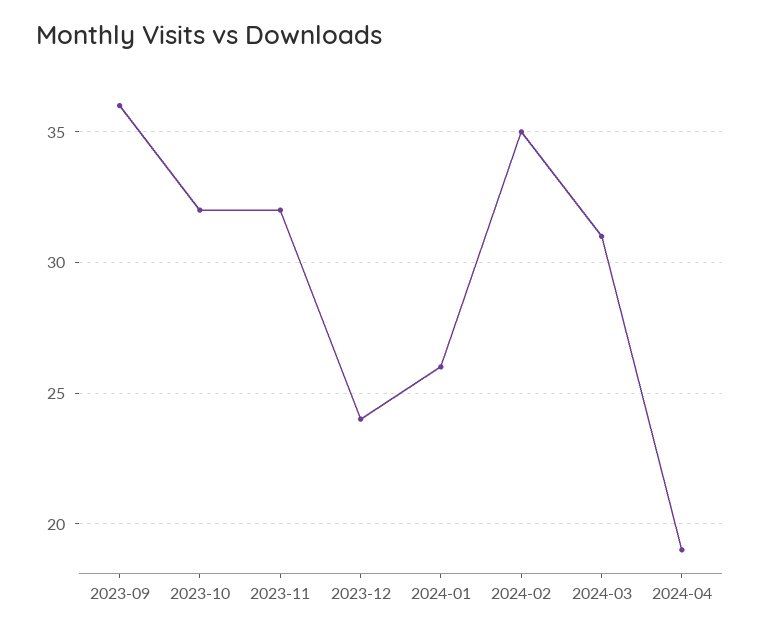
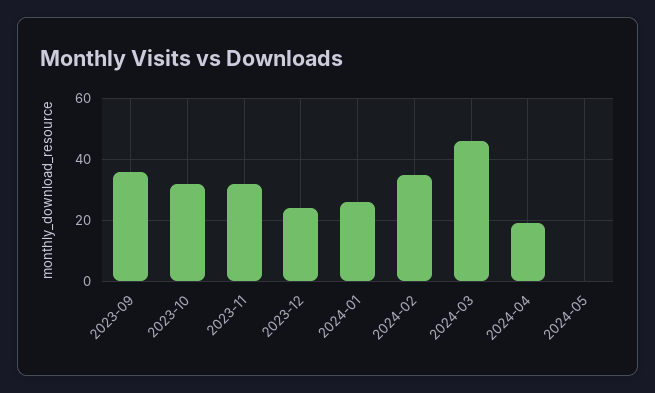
2024-03: 31 -> 45
2024-05: none -> 0

